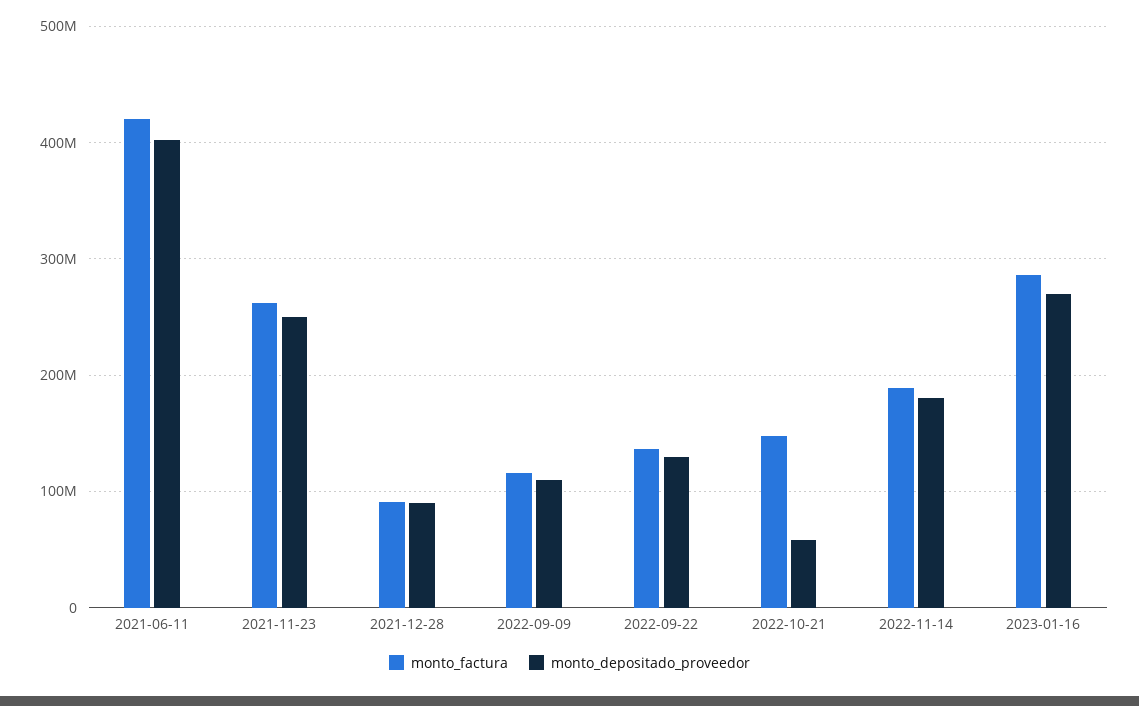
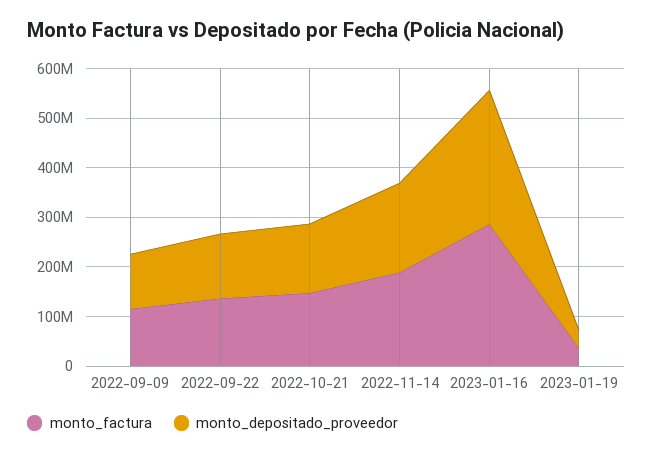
monto_factura, 2021-06-11: 420000000 -> none
monto_depositado_proveedor, 2021-06-11: 400000000 -> none
monto_factura, 2021-11-23: 260000000 -> none
monto_depositado_proveedor, 2021-11-23: 250000000 -> none
monto_factura, 2021-12-28: 90000000 -> none
monto_depositado_proveedor, 2021-12-28: 90000000 -> none
monto_depositado_proveedor, 2022-10-21: 60000000 -> 140000000
monto_factura, 2023-01-19: none -> 40000000
monto_depositado_proveedor, 2023-01-19: none -> 40000000

